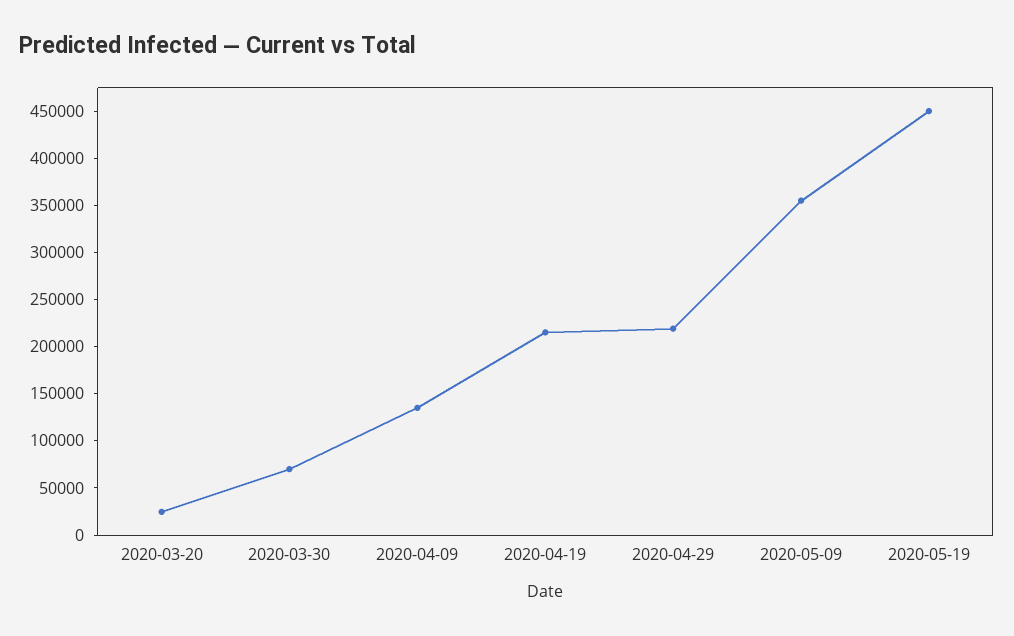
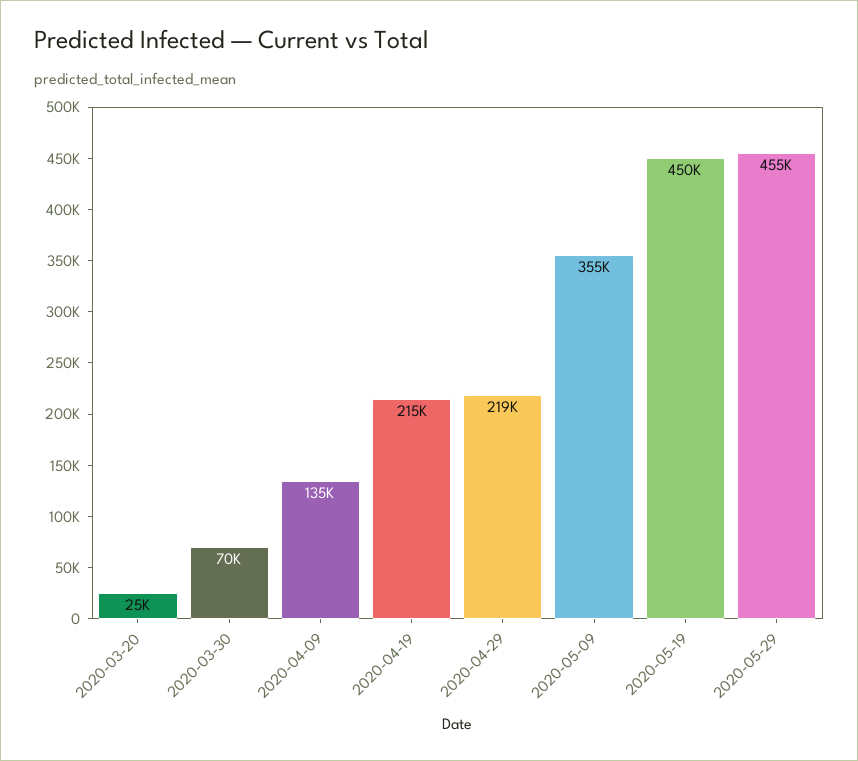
2020-05-29: none -> 455000

